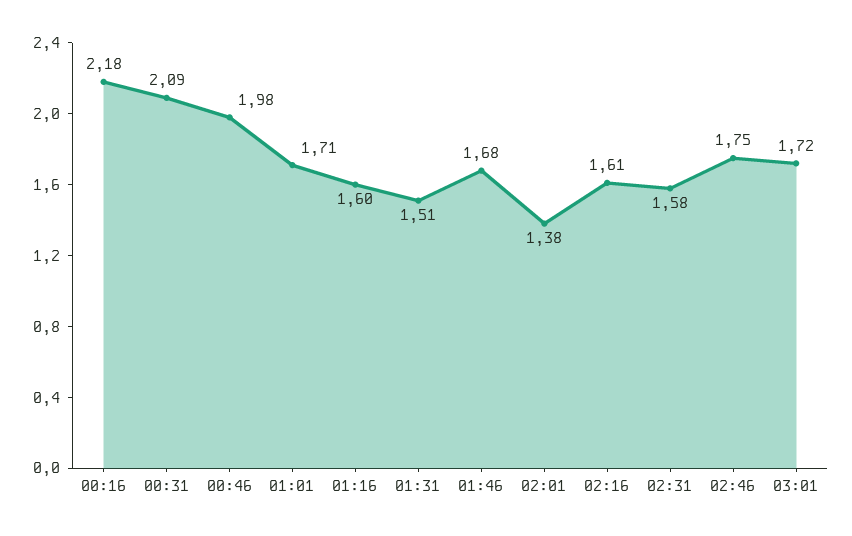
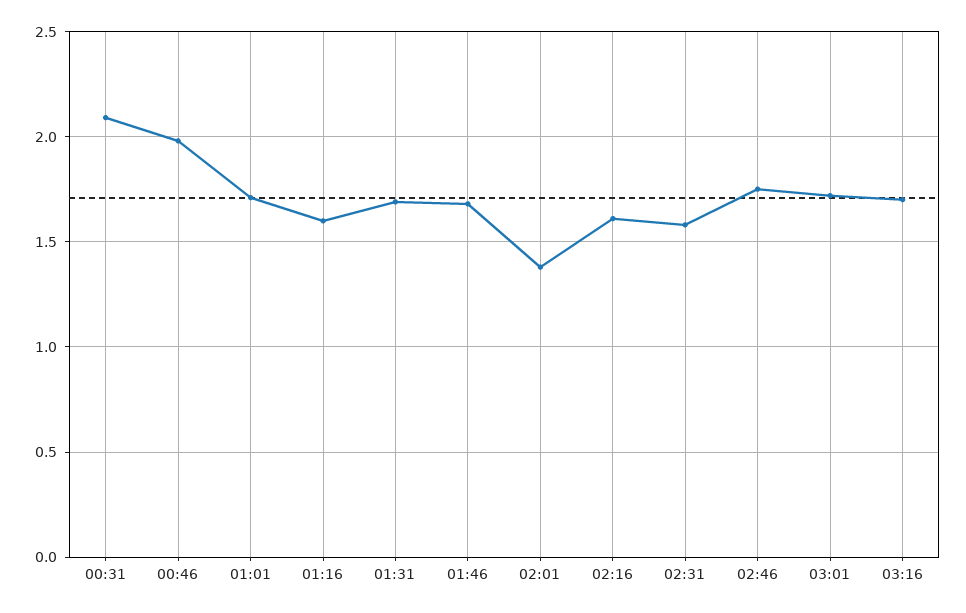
00:16: 2.18 -> none
01:31: 1.51 -> 1.7
03:16: none -> 1.7

